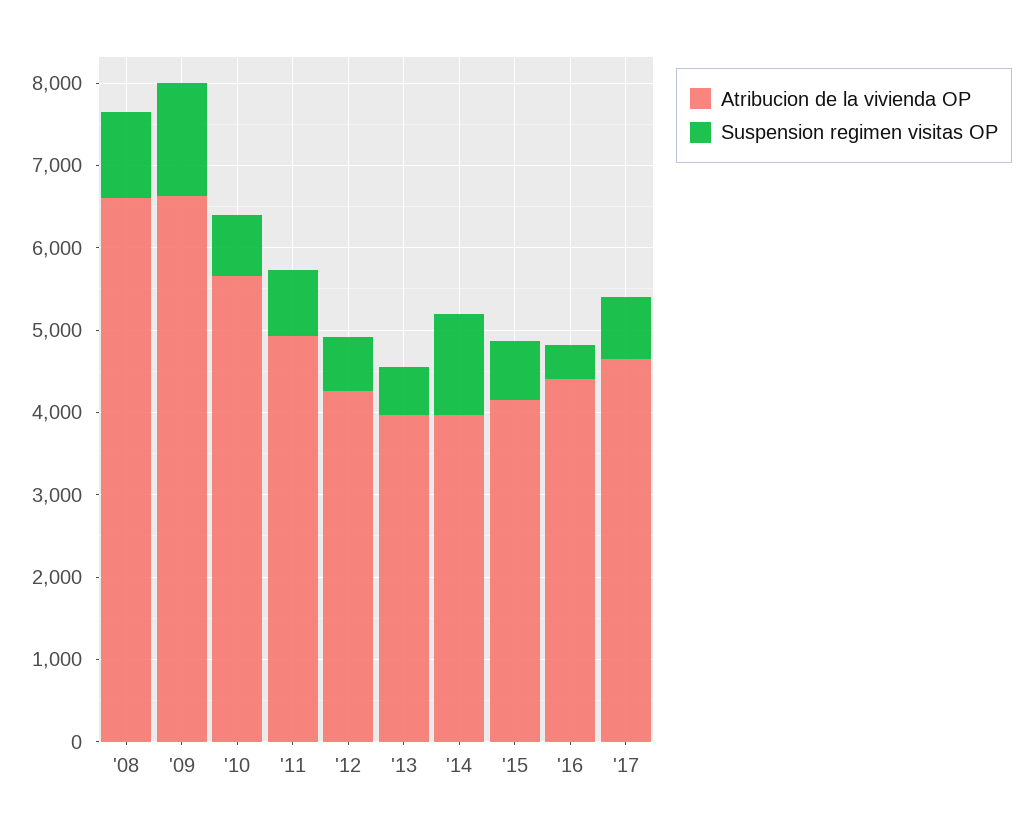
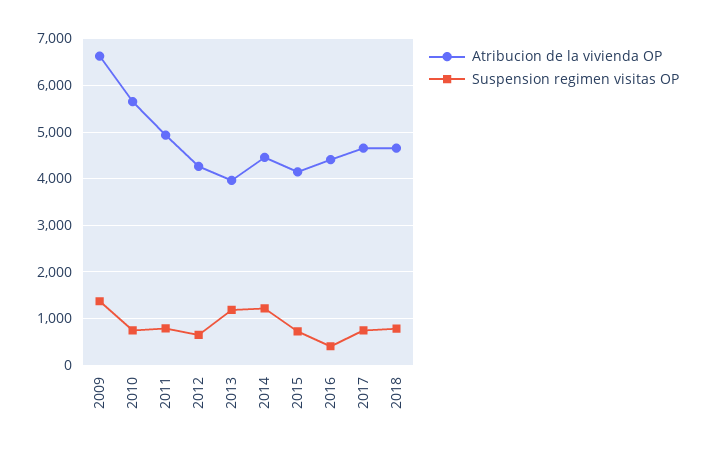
Atribucion de la vivienda OP, '08: 6600 -> none
Suspension regimen visitas OP, '08: 1000 -> none
Suspension regimen visitas OP, '13: 600 -> 1200
Atribucion de la vivienda OP, '14: 4000 -> 4400
Atribucion de la vivienda OP, 2018: none -> 4600
Suspension regimen visitas OP, 2018: none -> 800

